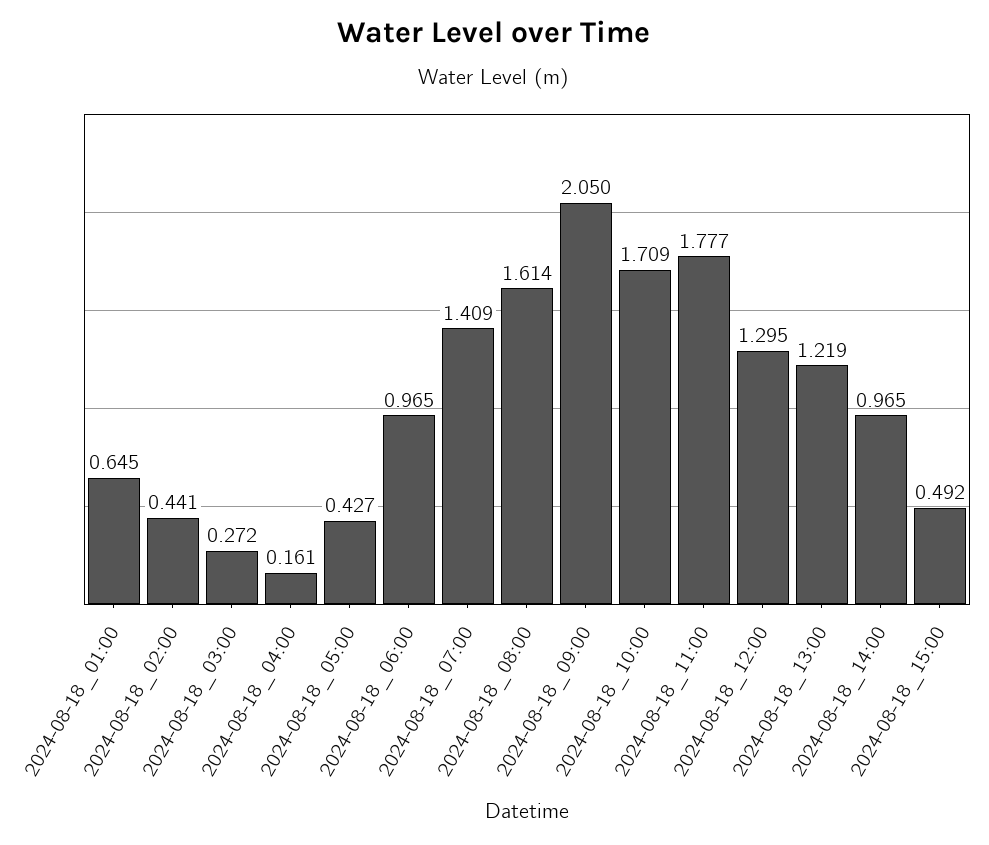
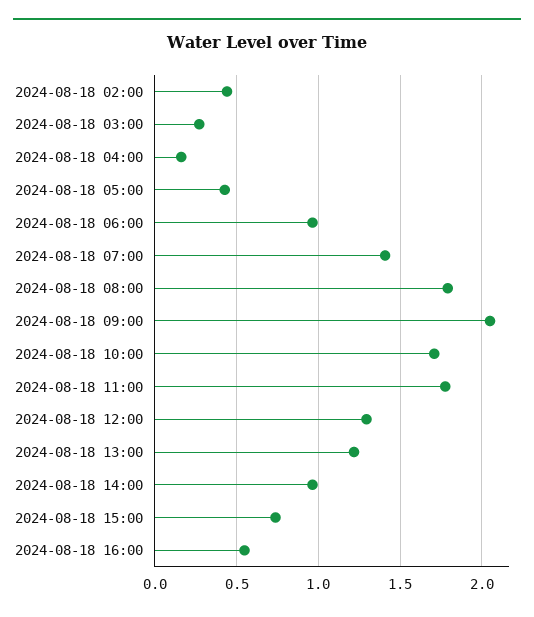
2024-08-18_01:00: 0.645 -> none
2024-08-18_08:00: 1.614 -> 1.8
2024-08-18_15:00: 0.492 -> 0.75
2024-08-18 16:00: none -> 0.55

